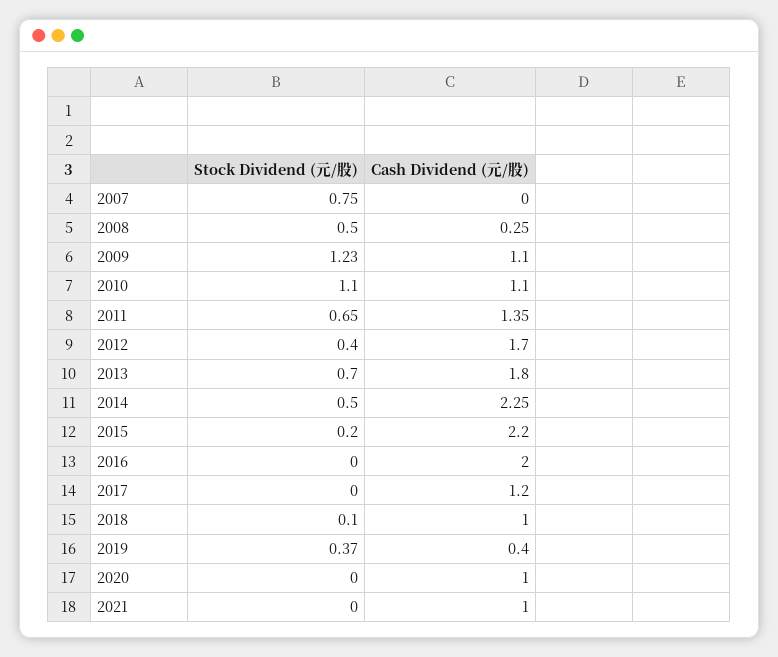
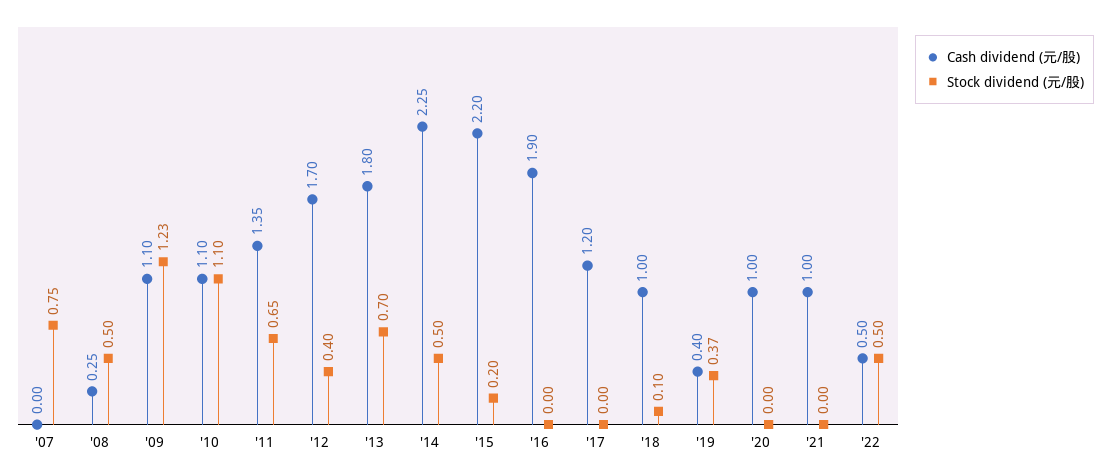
Cash Dividend (元/股), 2016: 2 -> 1.9
Cash Dividend (元/股), '22: none -> 0.5
Stock Dividend (元/股), '22: none -> 0.5

